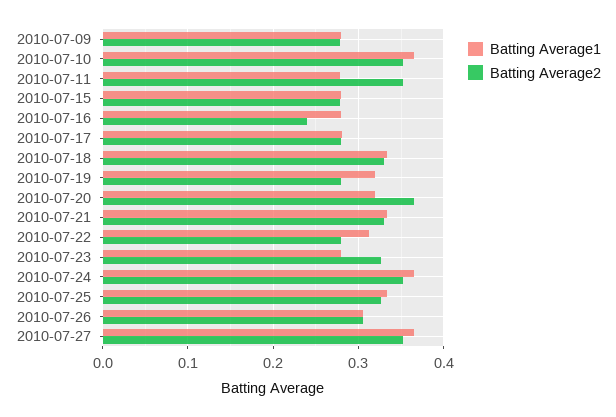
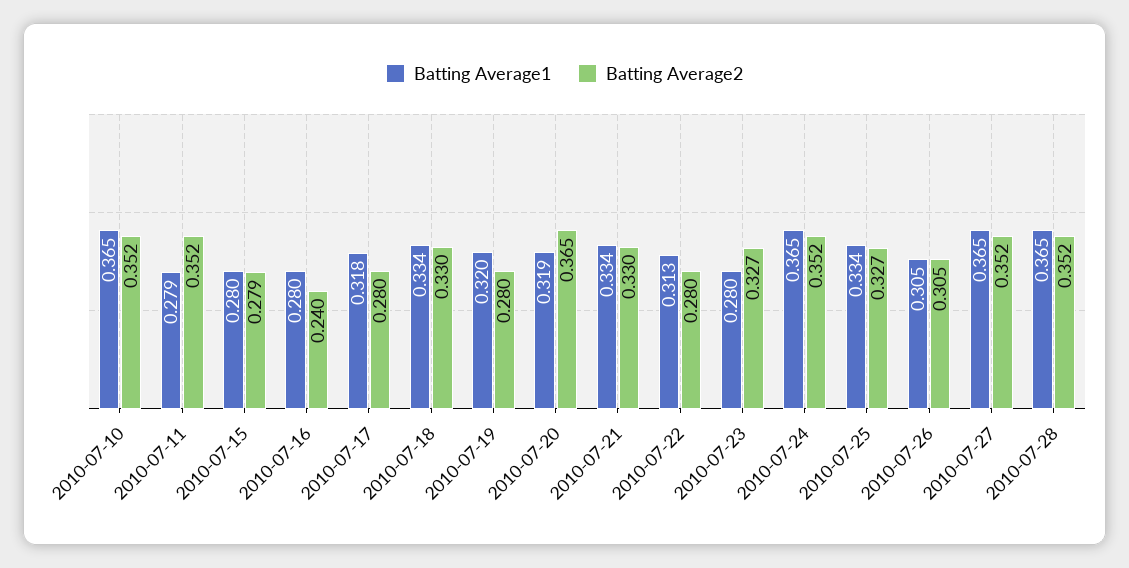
Batting Average1, 2010-07-09: 0.28 -> none
Batting Average2, 2010-07-09: 0.28 -> none
Batting Average1, 2010-07-17: 0.28 -> 0.318
Batting Average1, 2010-07-28: none -> 0.365
Batting Average2, 2010-07-28: none -> 0.352

